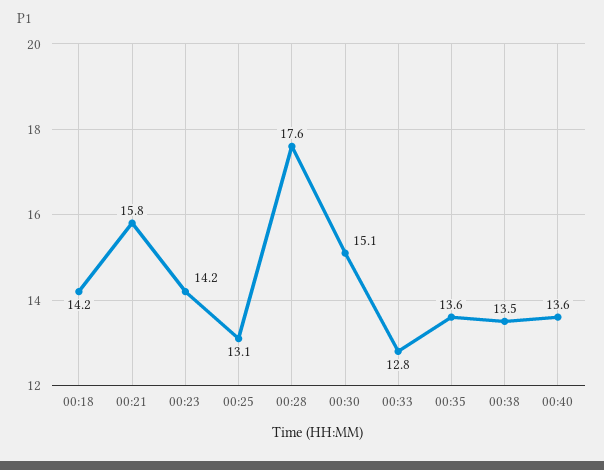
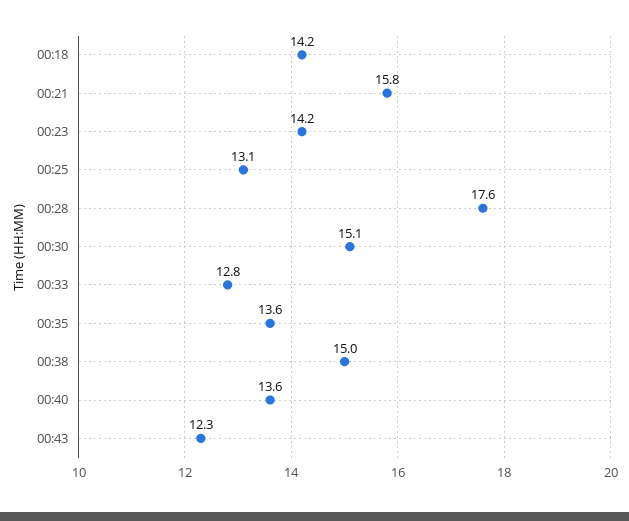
00:38: 13.5 -> 15
00:43: none -> 12.3

